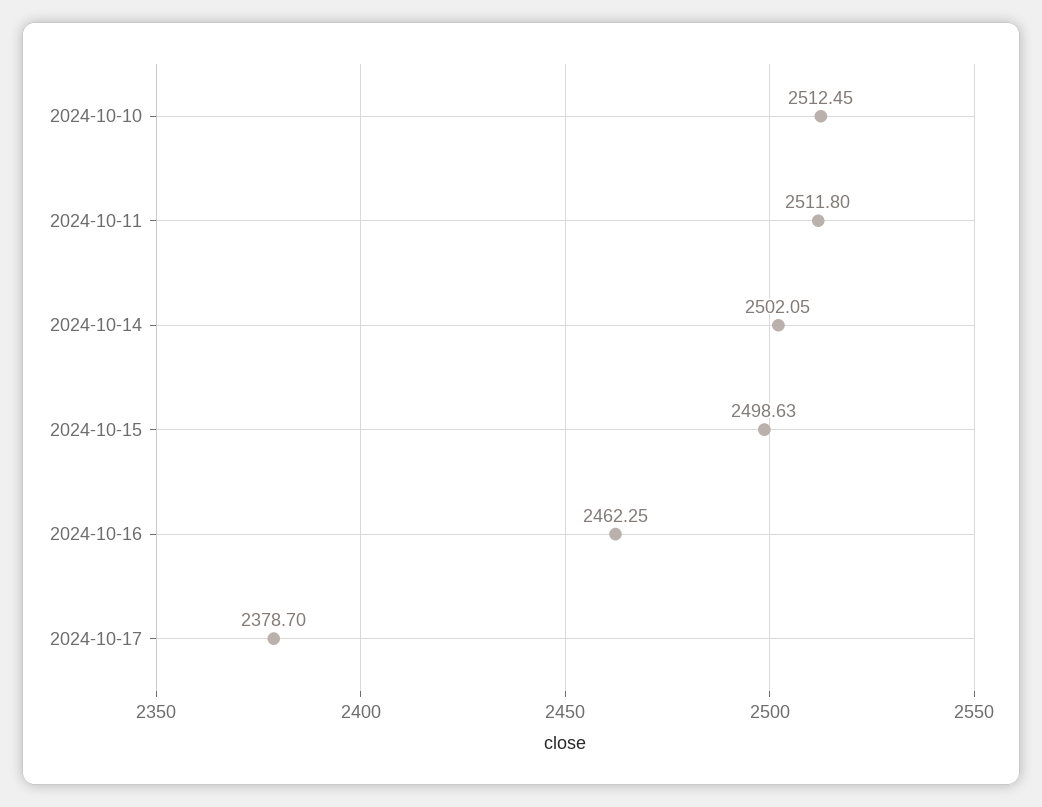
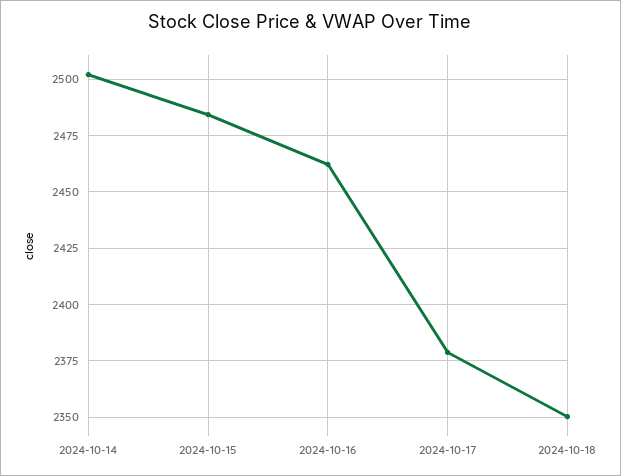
2024-10-10: 2512.45 -> none
2024-10-11: 2511.8 -> none
2024-10-15: 2498.63 -> 2485
2024-10-18: none -> 2350

